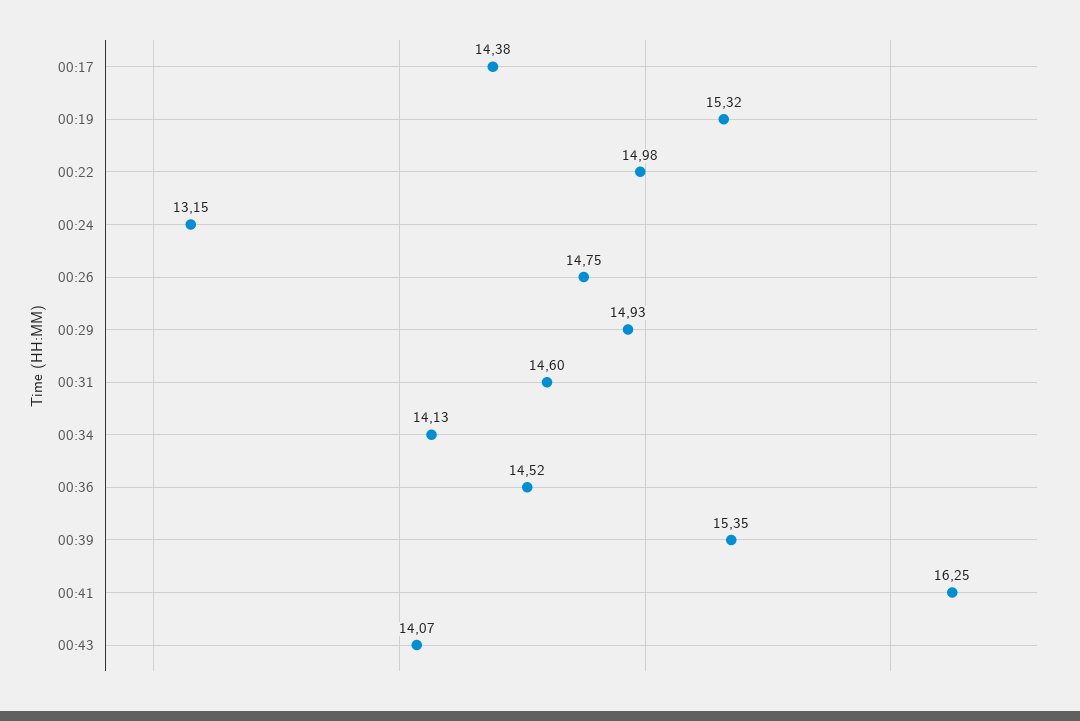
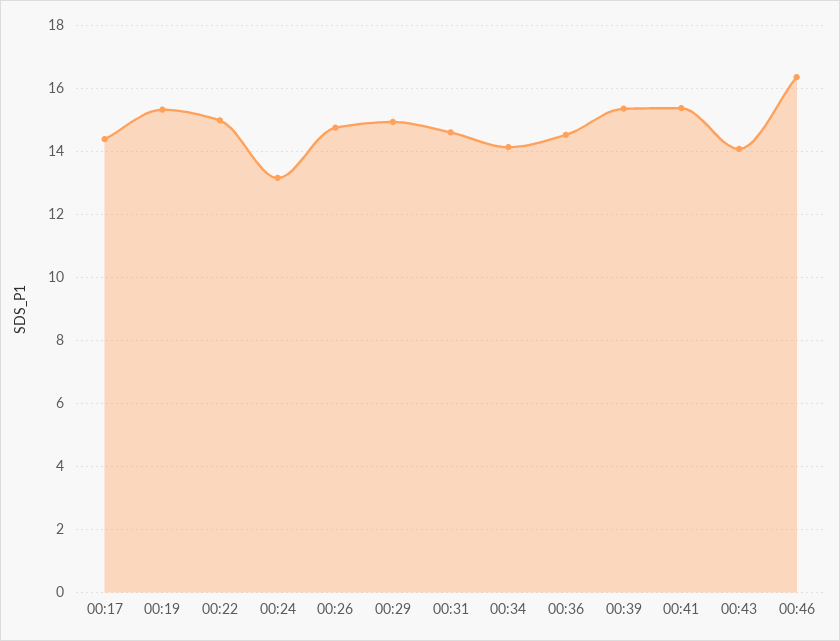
00:41: 16.25 -> 15.4
00:46: none -> 16.4

